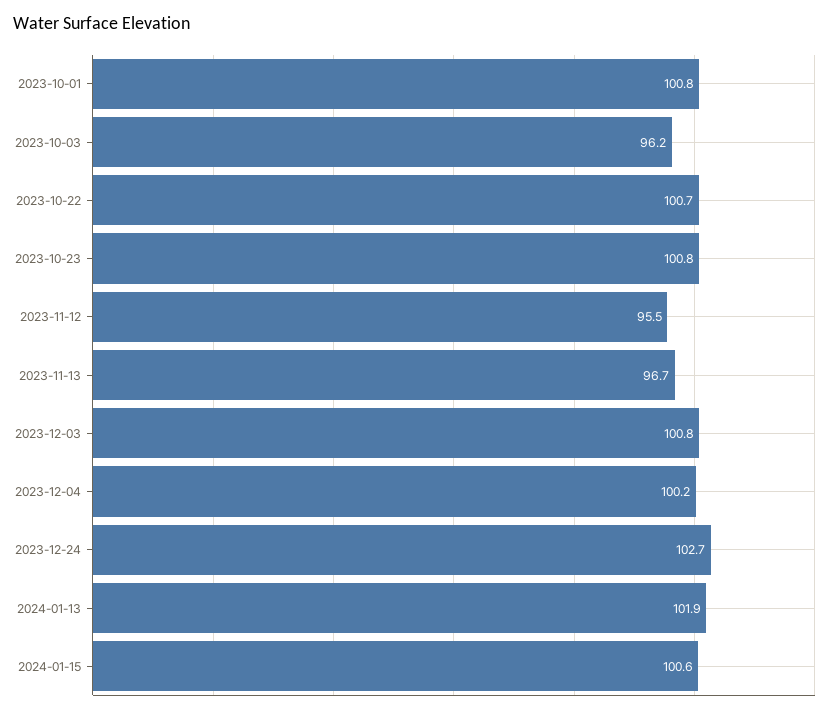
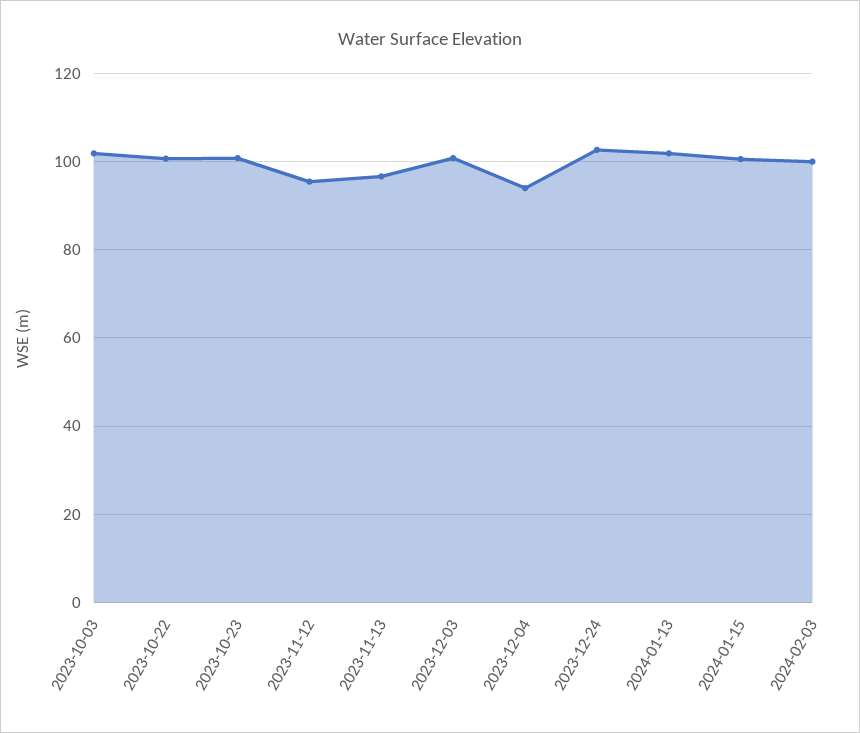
2023-10-01: 100.8 -> none
2023-10-03: 96.2 -> 102
2023-12-04: 100.2 -> 94
2024-02-03: none -> 100

